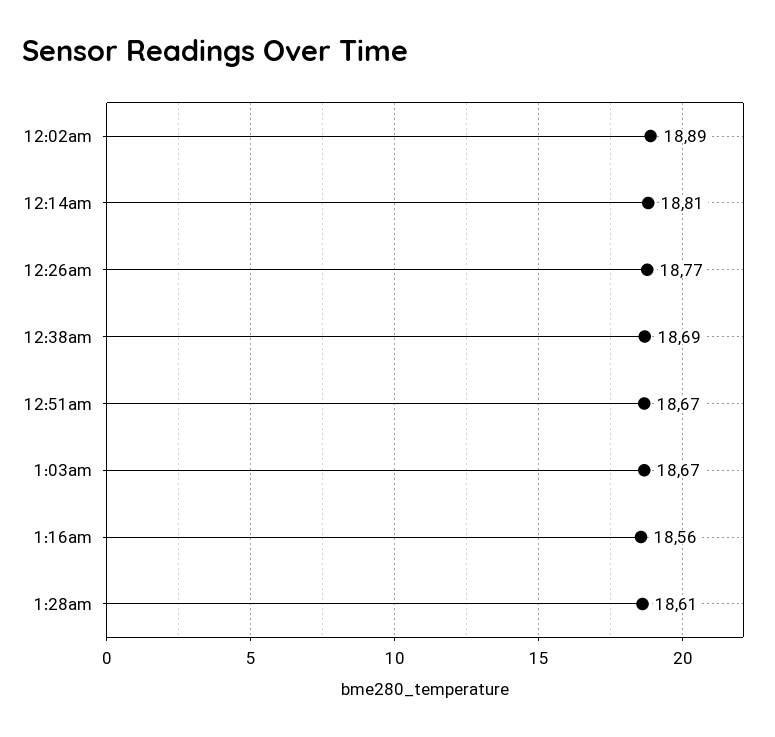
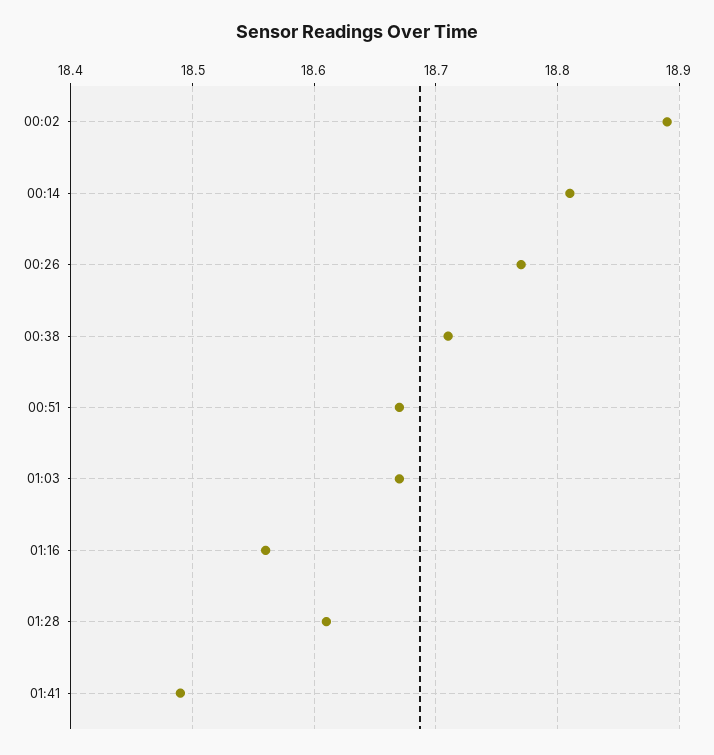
12:38am: 18.69 -> 18.71
01:41: none -> 18.49

